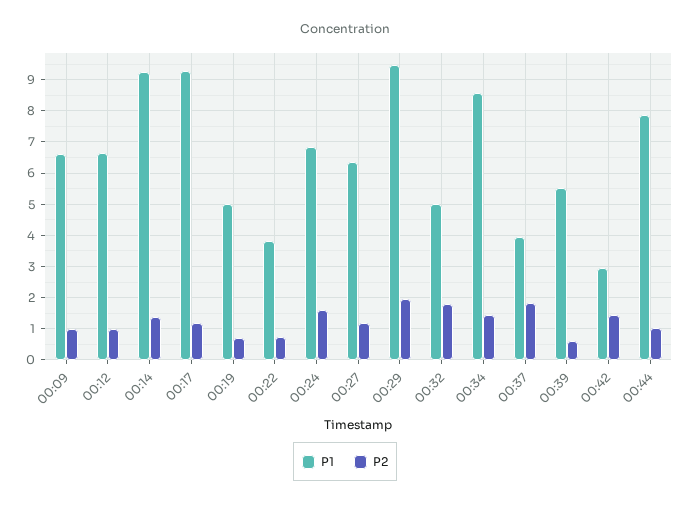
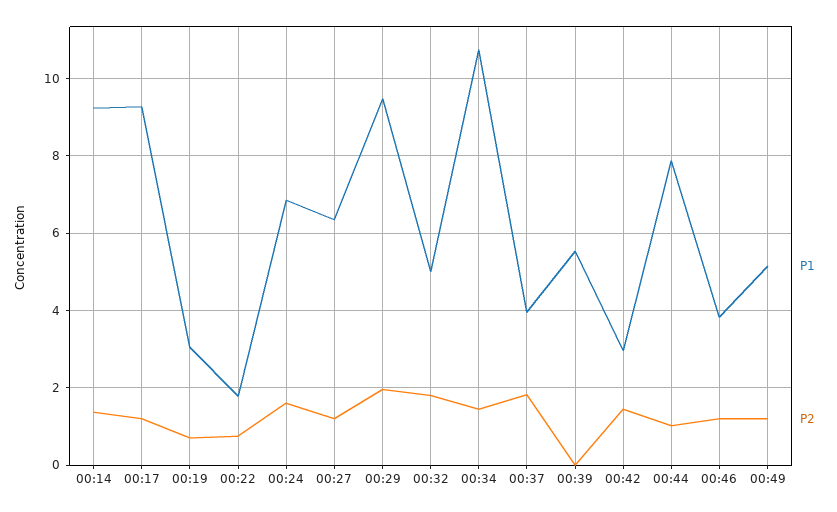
P1, 00:09: 6.6 -> none
P2, 00:09: 1 -> none
P1, 00:12: 6.6 -> none
P2, 00:12: 1 -> none
P1, 00:19: 5 -> 3
P1, 00:22: 3.8 -> 1.8
P1, 00:34: 8.6 -> 10.8
P2, 00:39: 0.6 -> 0
P1, 00:46: none -> 3.8
P2, 00:46: none -> 1.2
P1, 00:49: none -> 5.2
P2, 00:49: none -> 1.2

